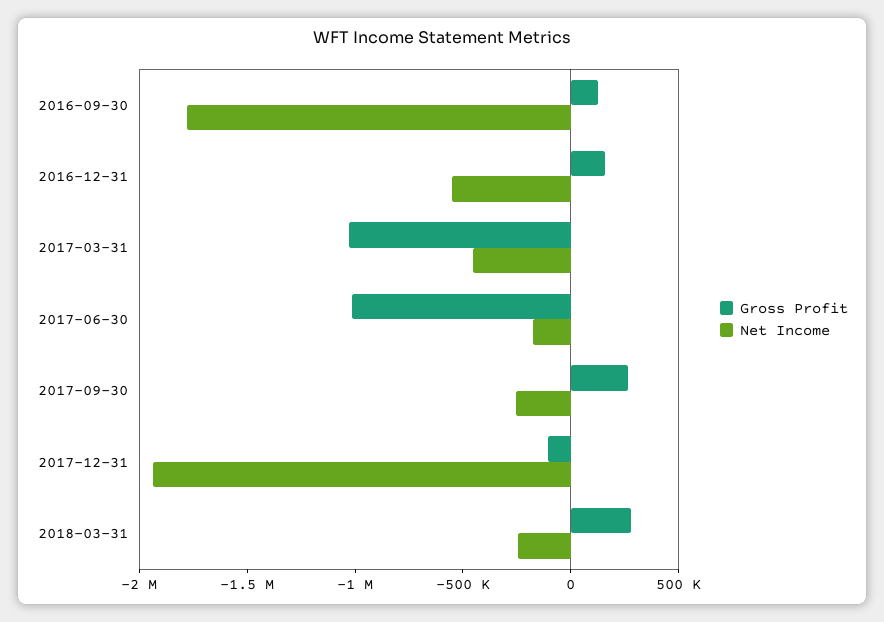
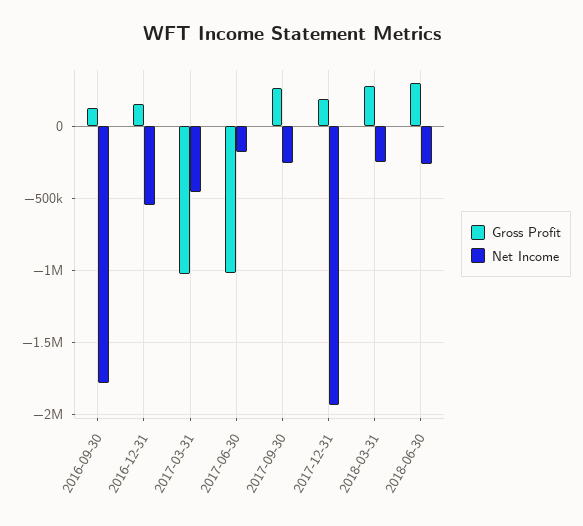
Gross Profit, 2017-12-31: -100000 -> 200000
Gross Profit, 2018-06-30: none -> 300000
Net Income, 2018-06-30: none -> -250000

